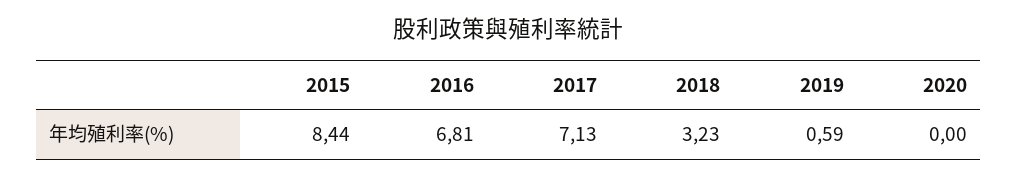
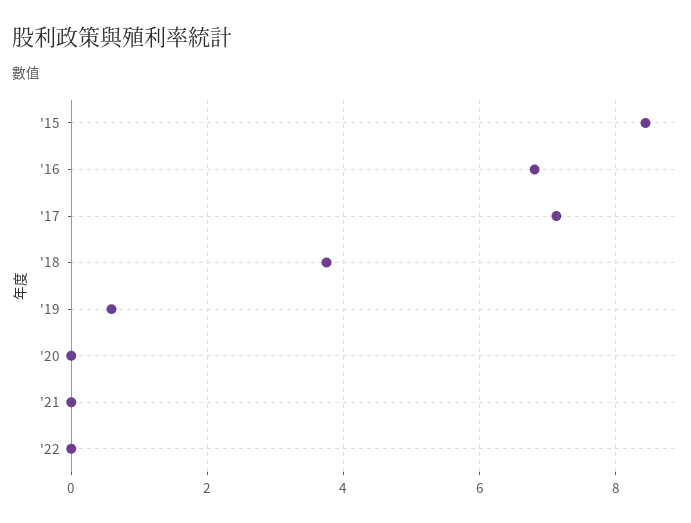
2018: 3.23 -> 3.8
'21: none -> 0
'22: none -> 0

